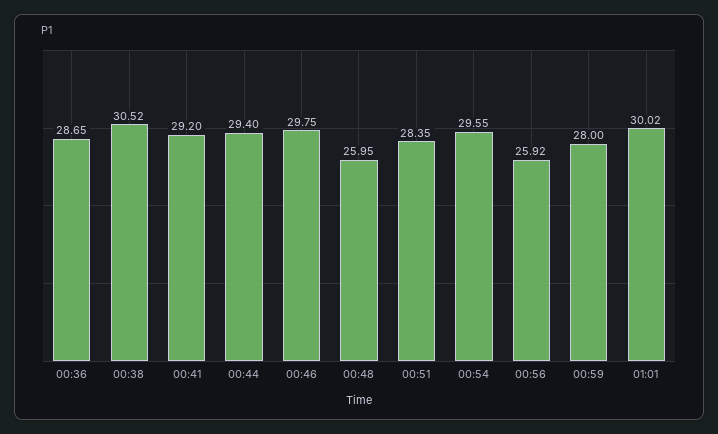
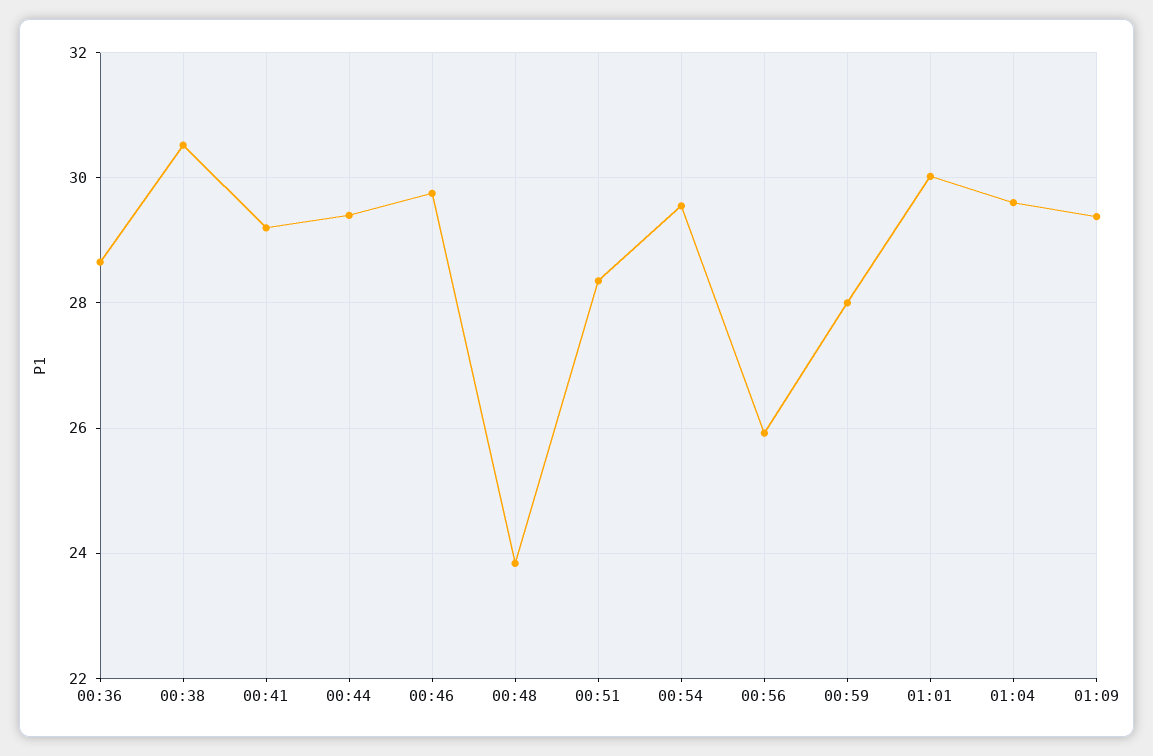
00:48: 25.95 -> 23.8
01:04: none -> 29.6
01:09: none -> 29.4

